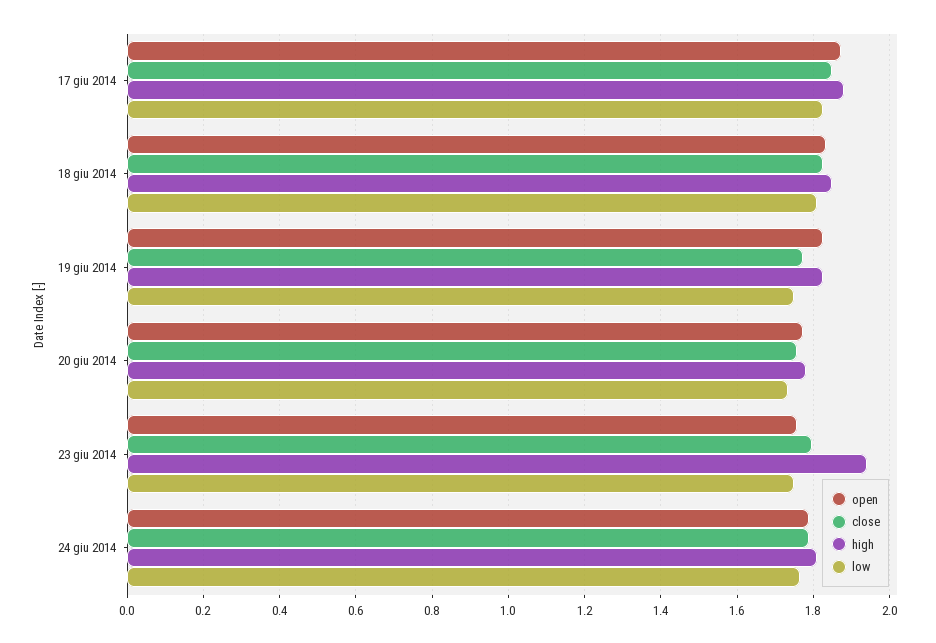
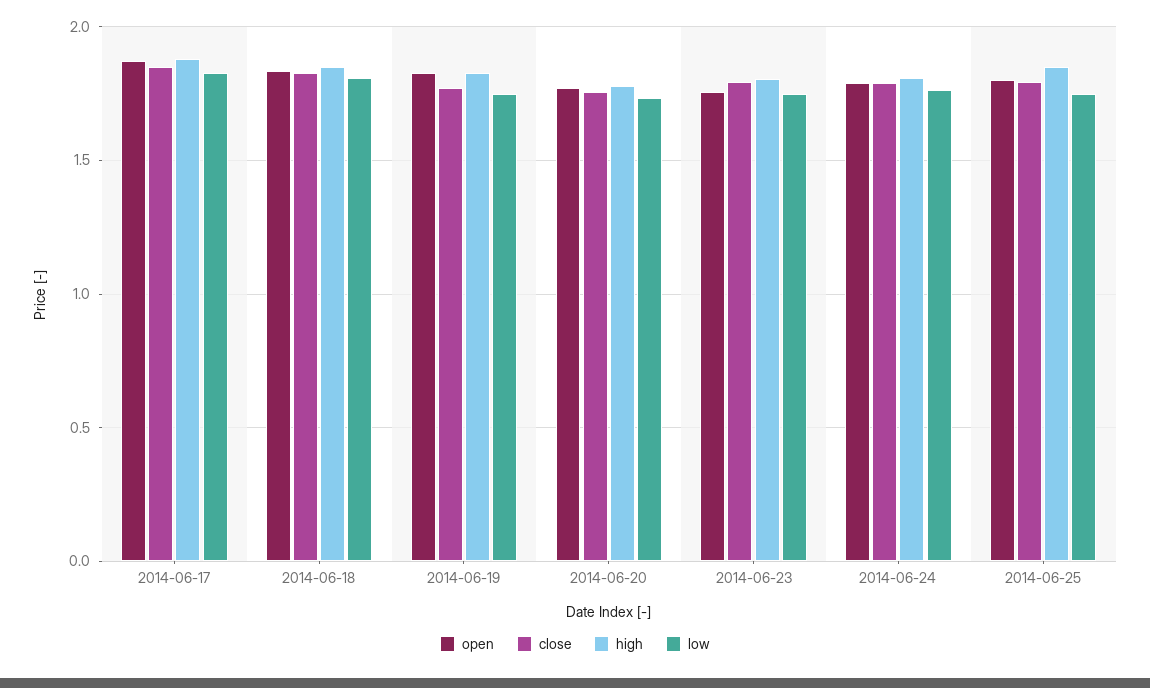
high, 23 giu 2014: 1.94 -> 1.8
open, 2014-06-25: none -> 1.8
close, 2014-06-25: none -> 1.8
high, 2014-06-25: none -> 1.85
low, 2014-06-25: none -> 1.75

